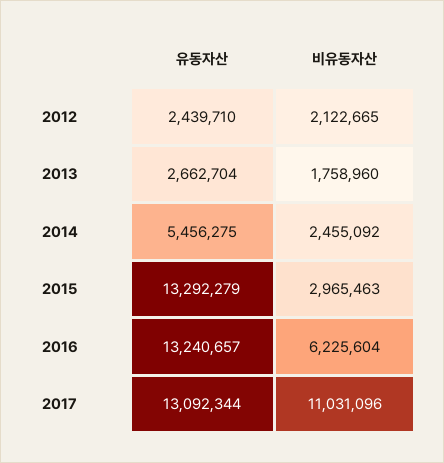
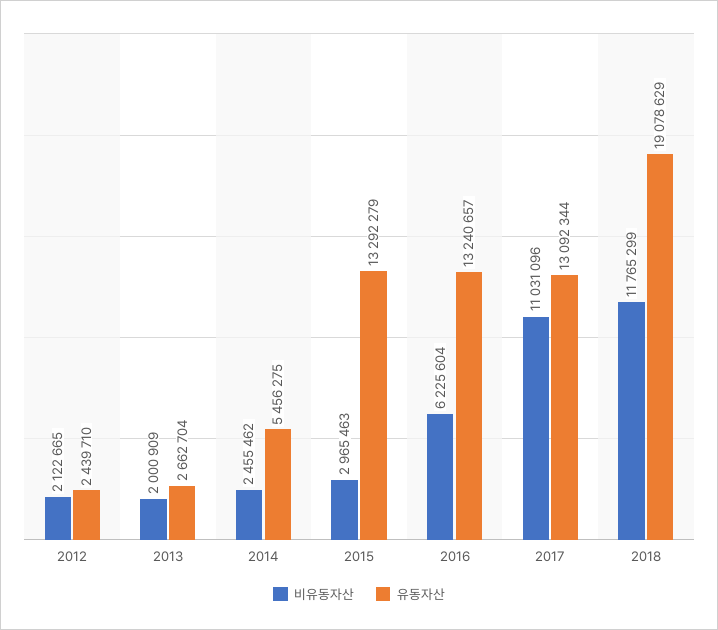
비유동자산, 2013: 1758960 -> 2000909
비유동자산, 2014: 2455092 -> 2455462
비유동자산, 2018: none -> 11765299
유동자산, 2018: none -> 19078629

